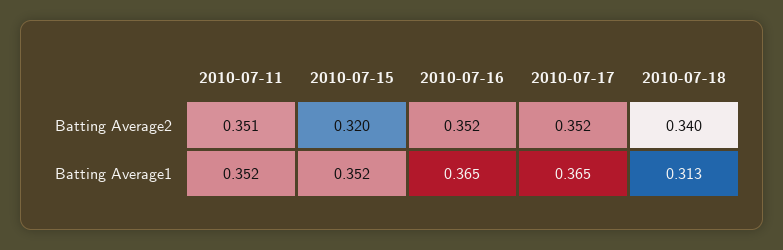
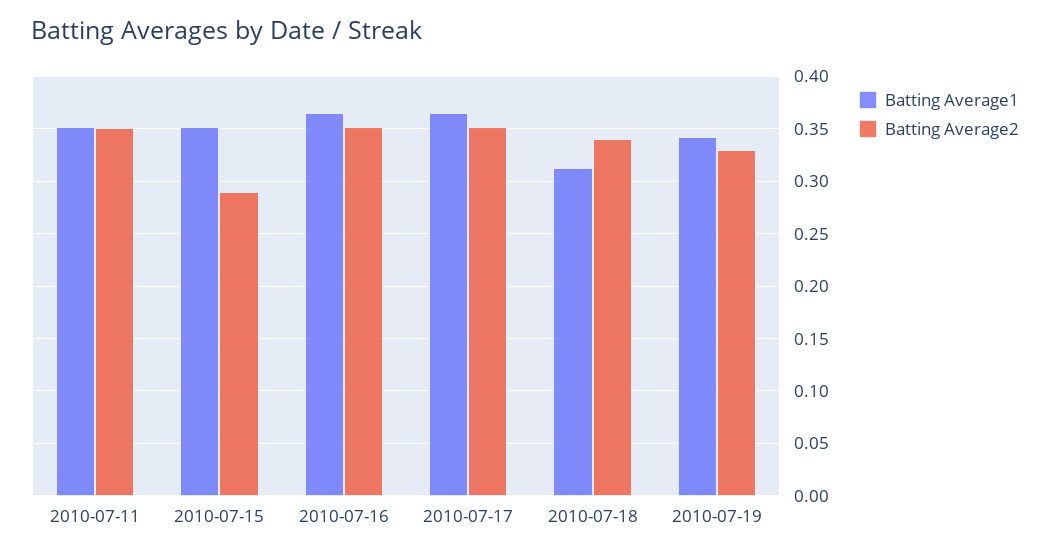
Batting Average2, 2010-07-15: 0.32 -> 0.29
Batting Average1, 2010-07-19: none -> 0.34
Batting Average2, 2010-07-19: none -> 0.33

